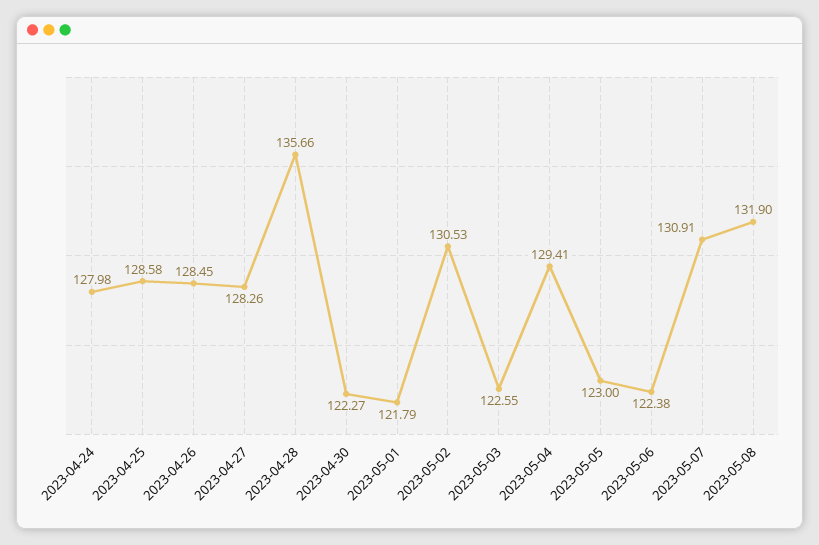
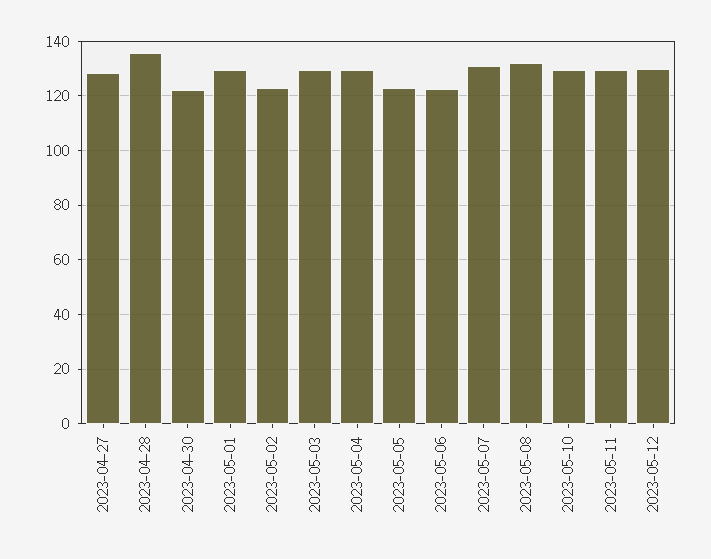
2023-04-24: 127.98 -> none
2023-04-25: 128.58 -> none
2023-04-26: 128.45 -> none
2023-05-01: 121.79 -> 130
2023-05-02: 130.53 -> 122.5
2023-05-03: 122.55 -> 130
2023-05-10: none -> 130
2023-05-11: none -> 130
2023-05-12: none -> 130

